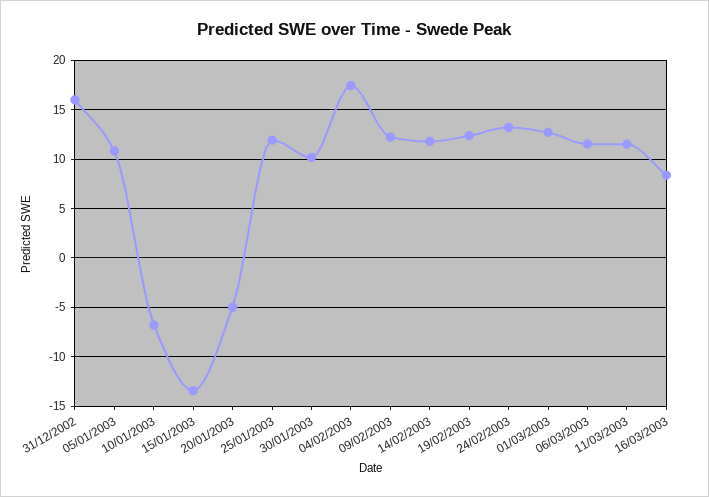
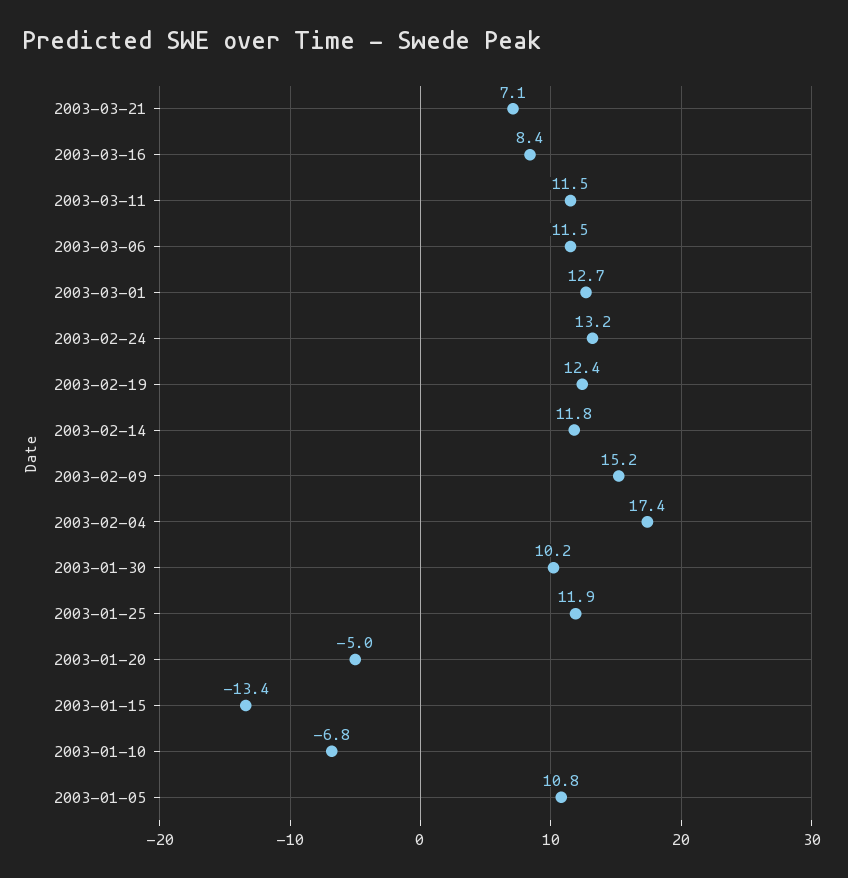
31/12/2002: 16 -> none
09/02/2003: 12 -> 15.2
2003-03-21: none -> 7.1

